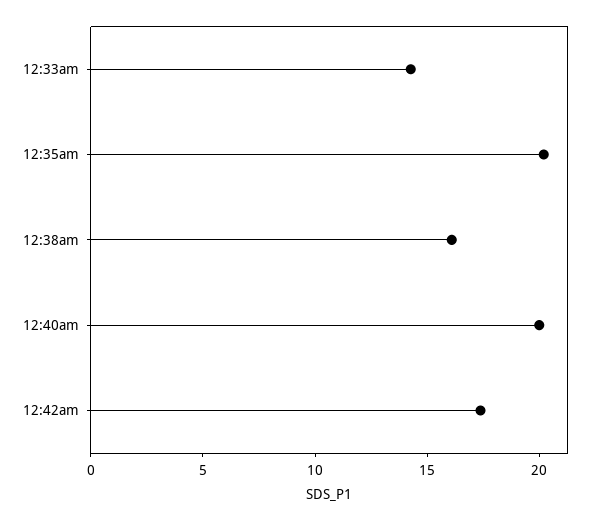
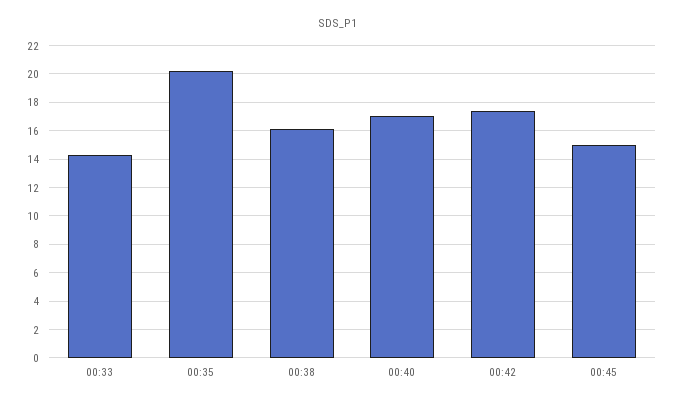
12:40am: 20 -> 17
00:45: none -> 15

